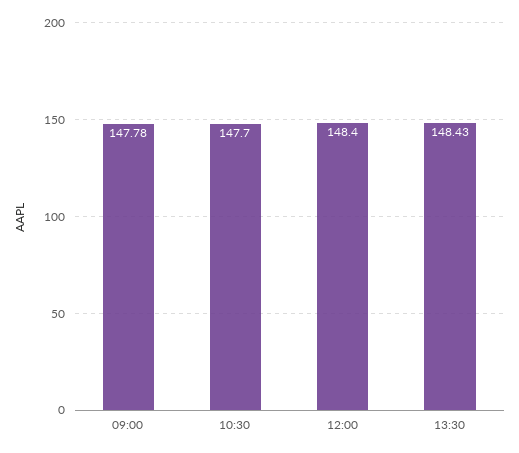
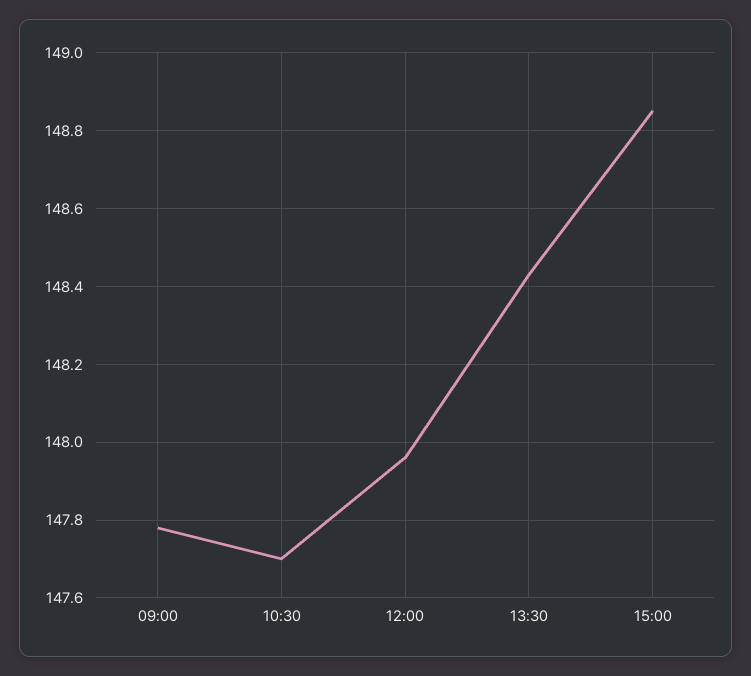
12:00: 148.4 -> 147.95
15:00: none -> 148.85

